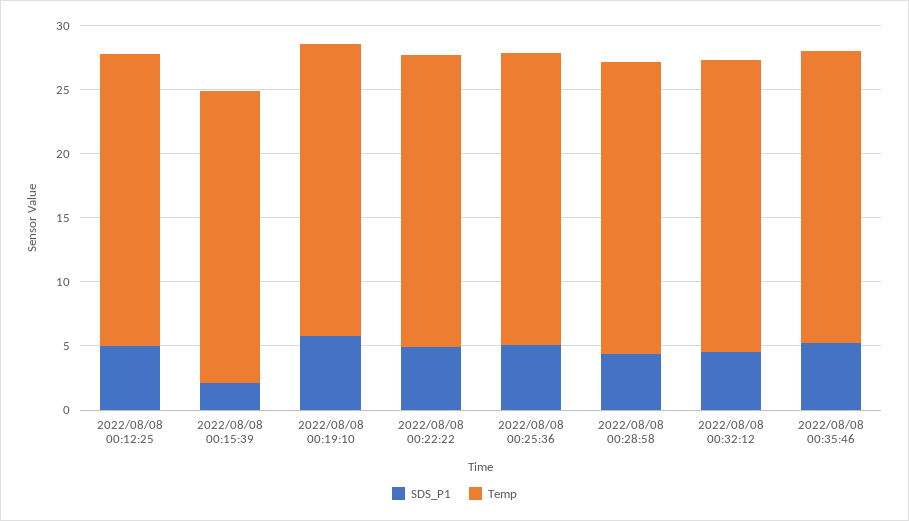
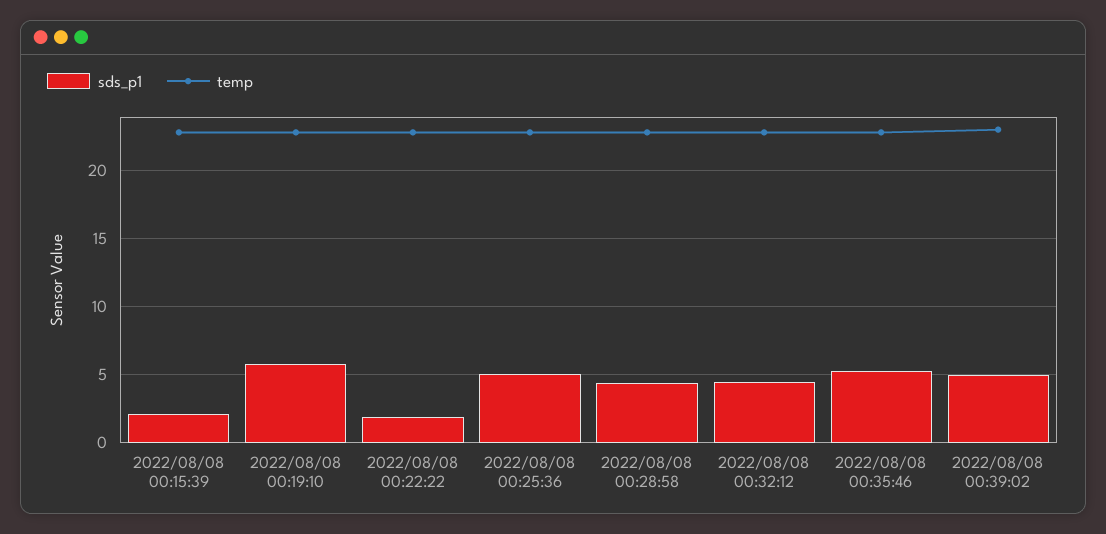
SDS_P1, 2022/08/08 00:12:25: 5 -> none
Temp, 2022/08/08 00:12:25: 23 -> none
SDS_P1, 2022/08/08 00:22:22: 5 -> 2
SDS_P1, 2022/08/08 00:39:02: none -> 5
Temp, 2022/08/08 00:39:02: none -> 23

